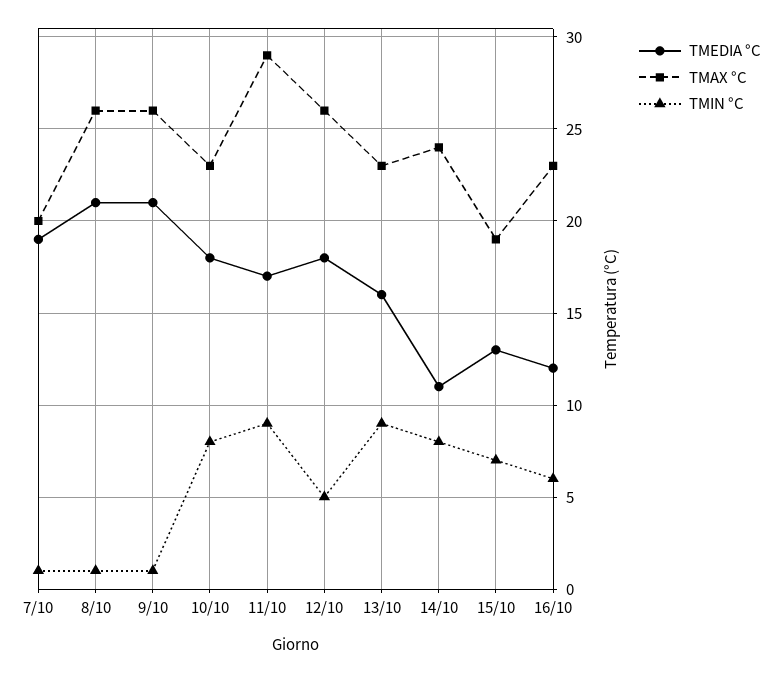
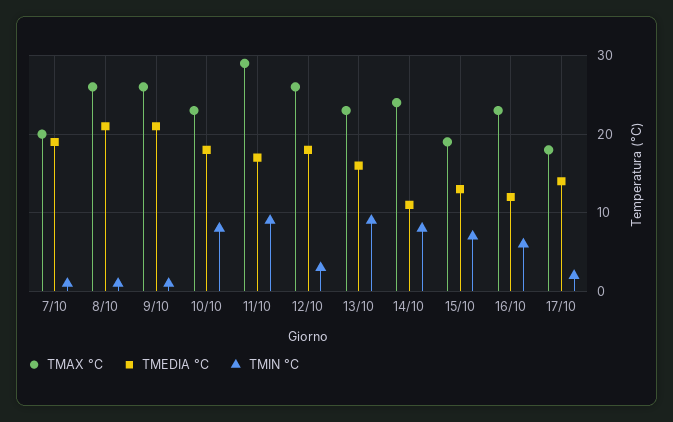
TMIN °C, 12/10: 5 -> 3
TMAX °C, 17/10: none -> 18
TMEDIA °C, 17/10: none -> 14
TMIN °C, 17/10: none -> 2

